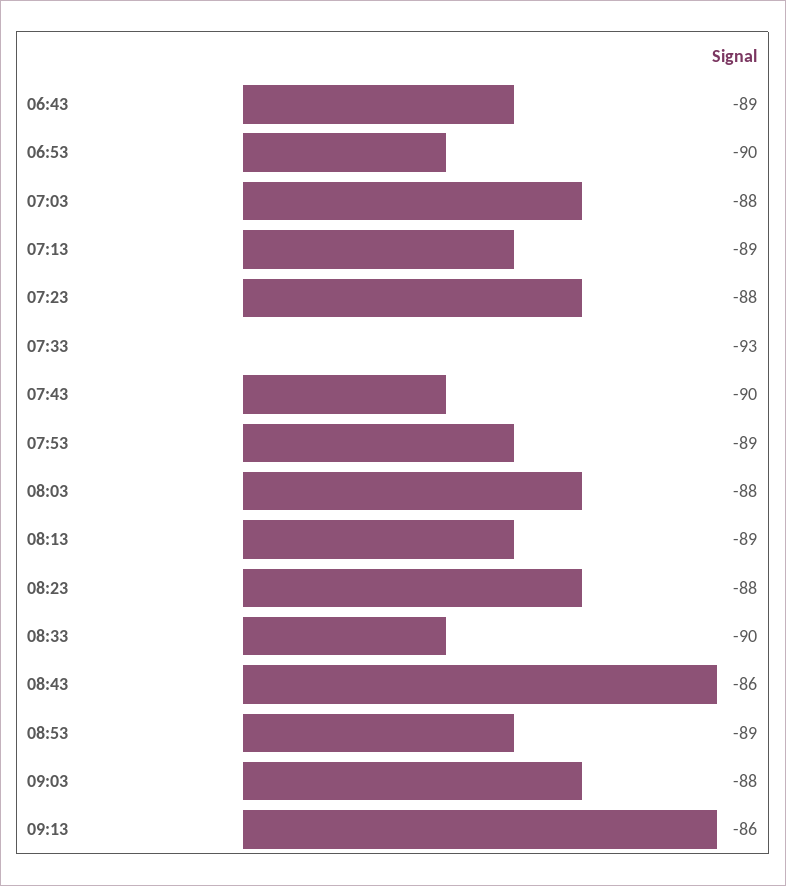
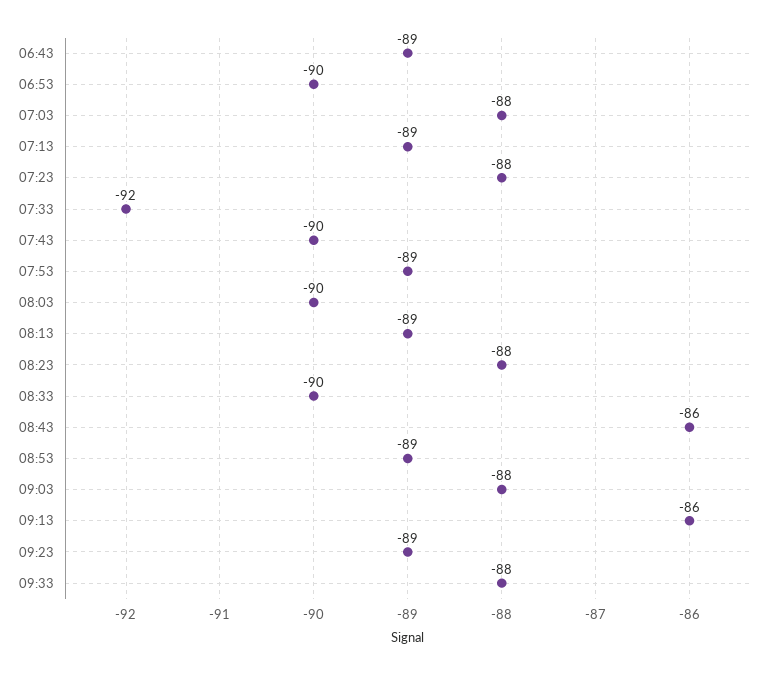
07:33: -93 -> -92
08:03: -88 -> -90
09:23: none -> -89
09:33: none -> -88

